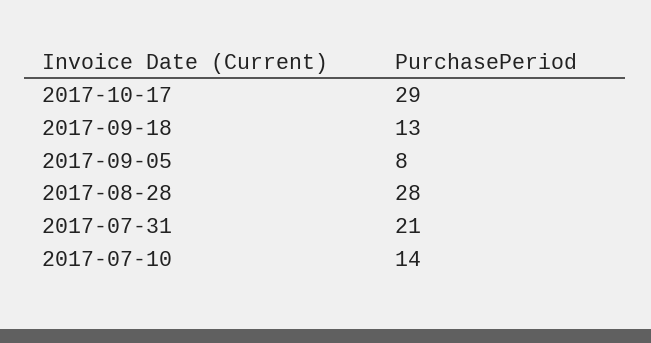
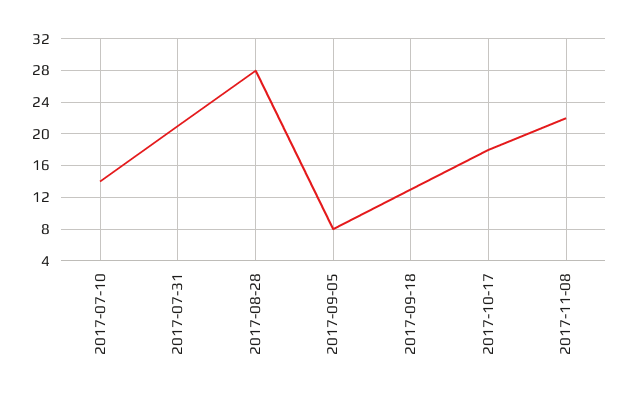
2017-10-17: 29 -> 18
2017-11-08: none -> 22

